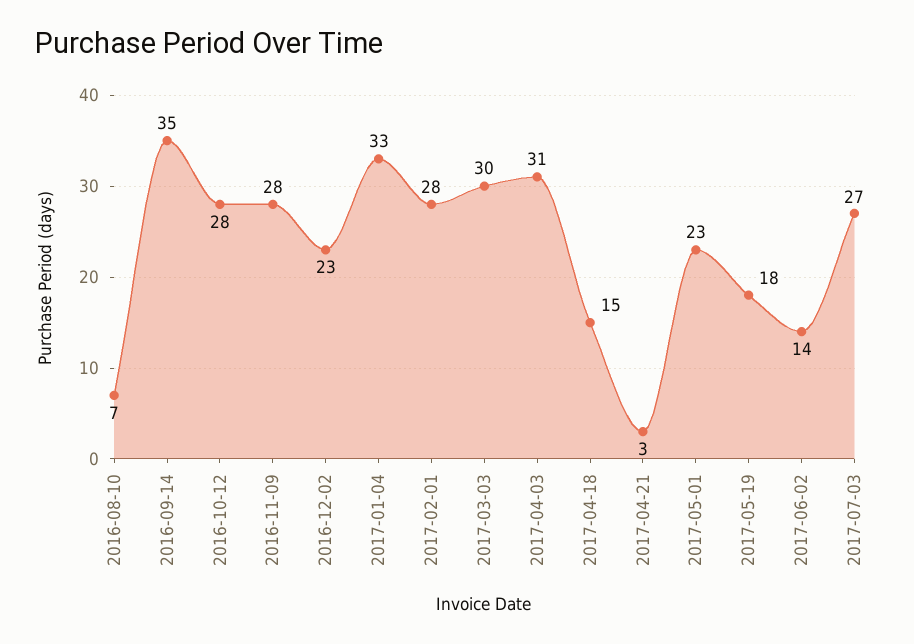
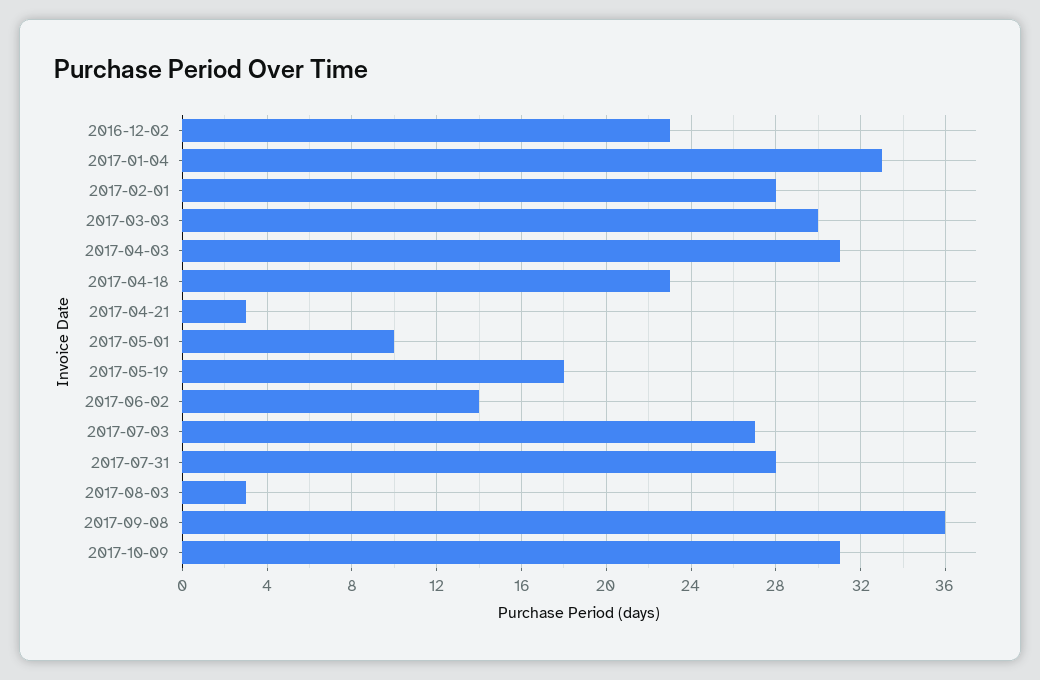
2016-08-10: 7 -> none
2016-09-14: 35 -> none
2016-10-12: 28 -> none
2016-11-09: 28 -> none
2017-04-18: 15 -> 23
2017-05-01: 23 -> 10
2017-07-31: none -> 28
2017-08-03: none -> 3
2017-09-08: none -> 36
2017-10-09: none -> 31

